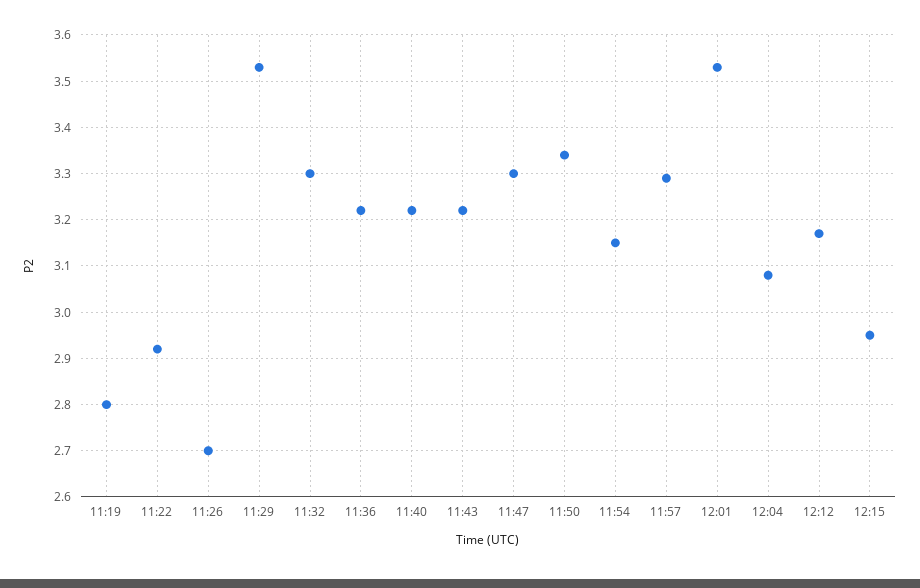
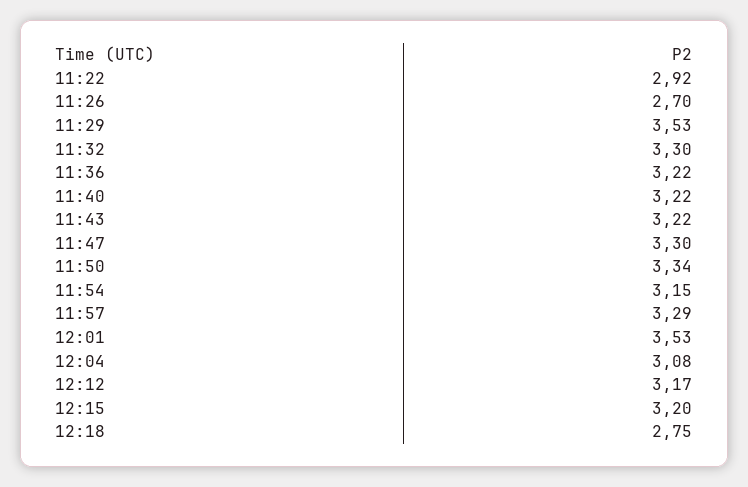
11:19: 2.8 -> none
12:15: 2.95 -> 3.2
12:18: none -> 2.75

